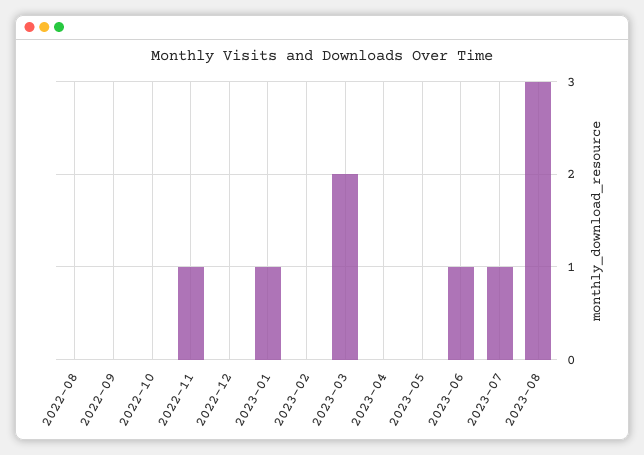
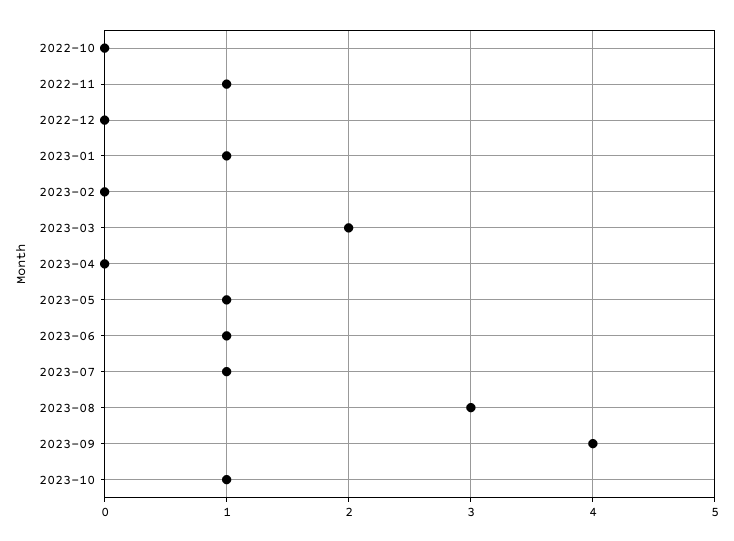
2022-08: 0 -> none
2022-09: 0 -> none
2023-05: 0 -> 1
2023-09: none -> 4
2023-10: none -> 1

